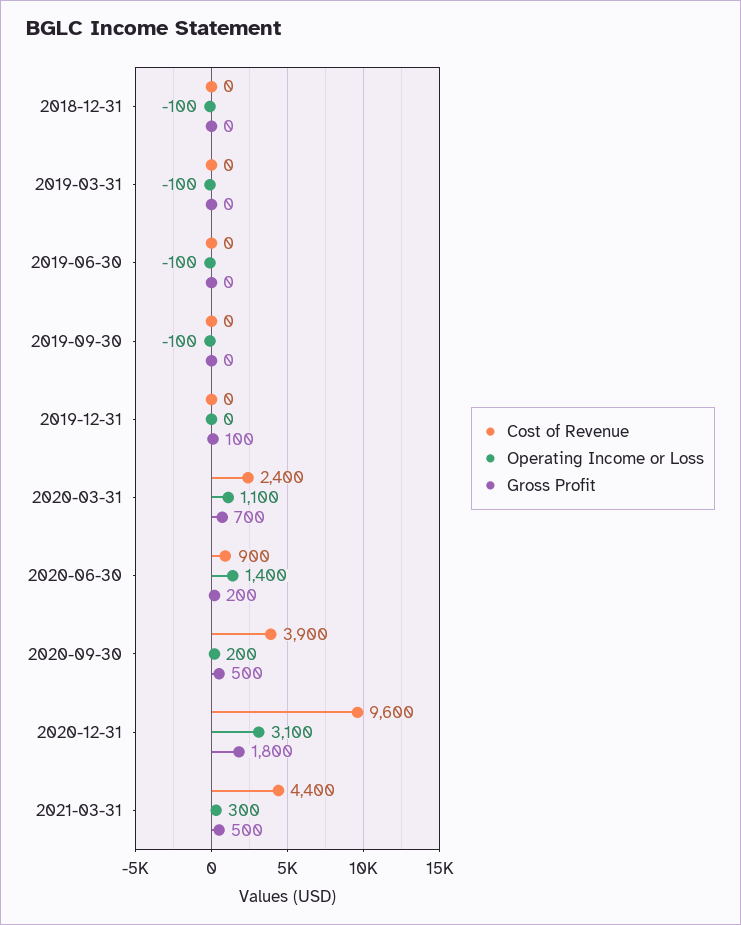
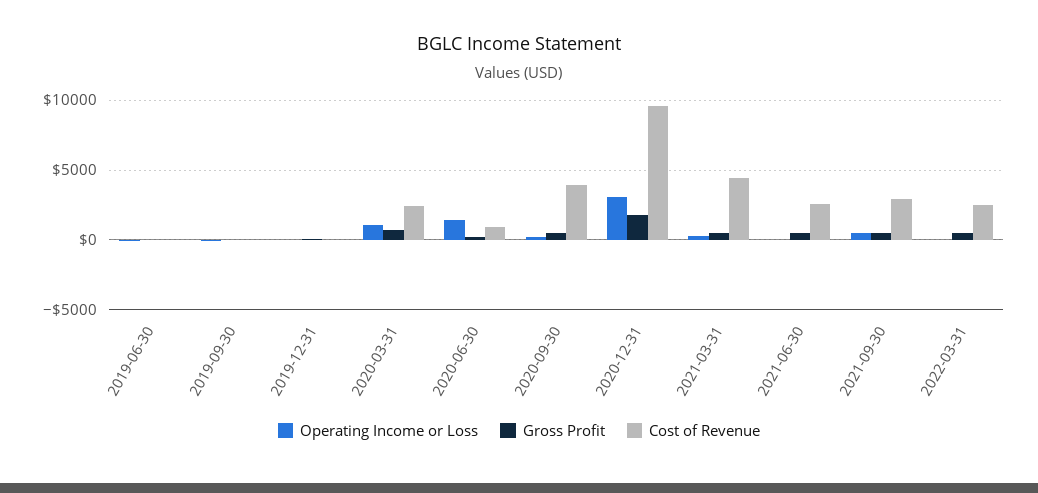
Cost of Revenue, 2018-12-31: 0 -> none
Operating Income or Loss, 2018-12-31: -100 -> none
Gross Profit, 2018-12-31: 0 -> none
Cost of Revenue, 2019-03-31: 0 -> none
Operating Income or Loss, 2019-03-31: -100 -> none
Gross Profit, 2019-03-31: 0 -> none
Operating Income or Loss, 2021-06-30: none -> 0
Gross Profit, 2021-06-30: none -> 500
Cost of Revenue, 2021-06-30: none -> 2500
Operating Income or Loss, 2021-09-30: none -> 500
Gross Profit, 2021-09-30: none -> 500
Cost of Revenue, 2021-09-30: none -> 3000
Operating Income or Loss, 2022-03-31: none -> 0
Gross Profit, 2022-03-31: none -> 500
Cost of Revenue, 2022-03-31: none -> 2500

